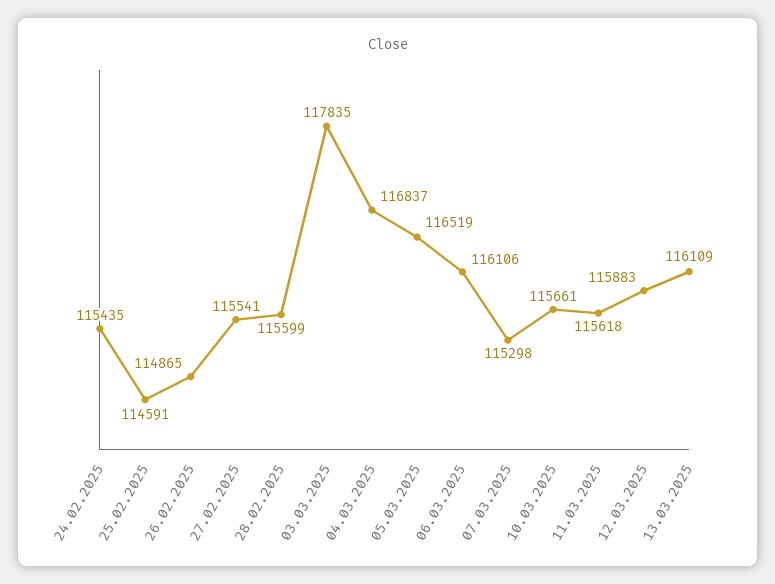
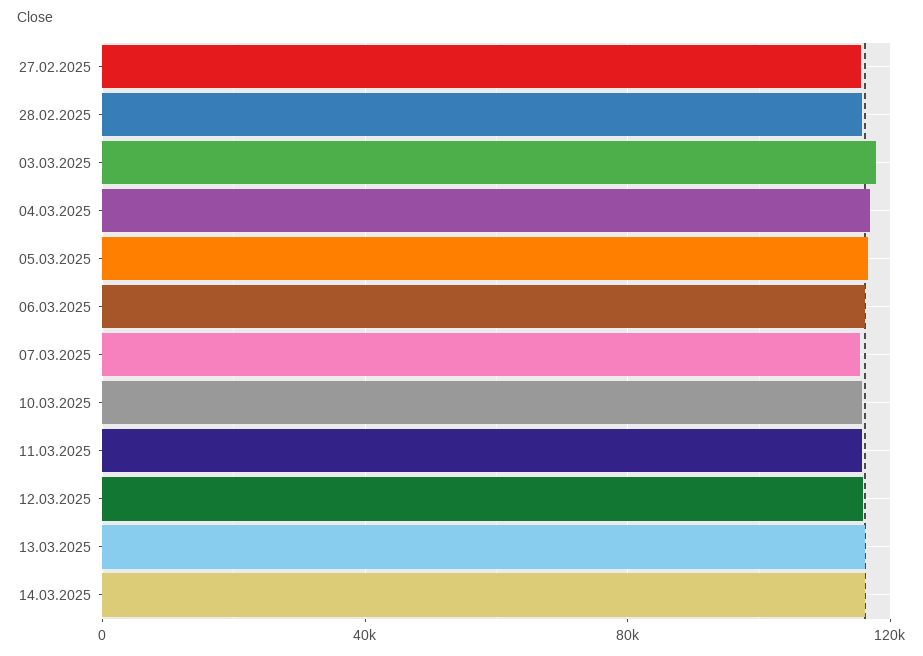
24.02.2025: 115435 -> none
25.02.2025: 114591 -> none
26.02.2025: 114865 -> none
14.03.2025: none -> 115000

